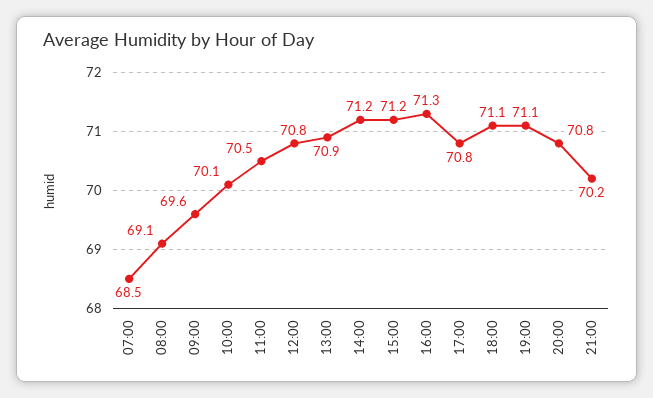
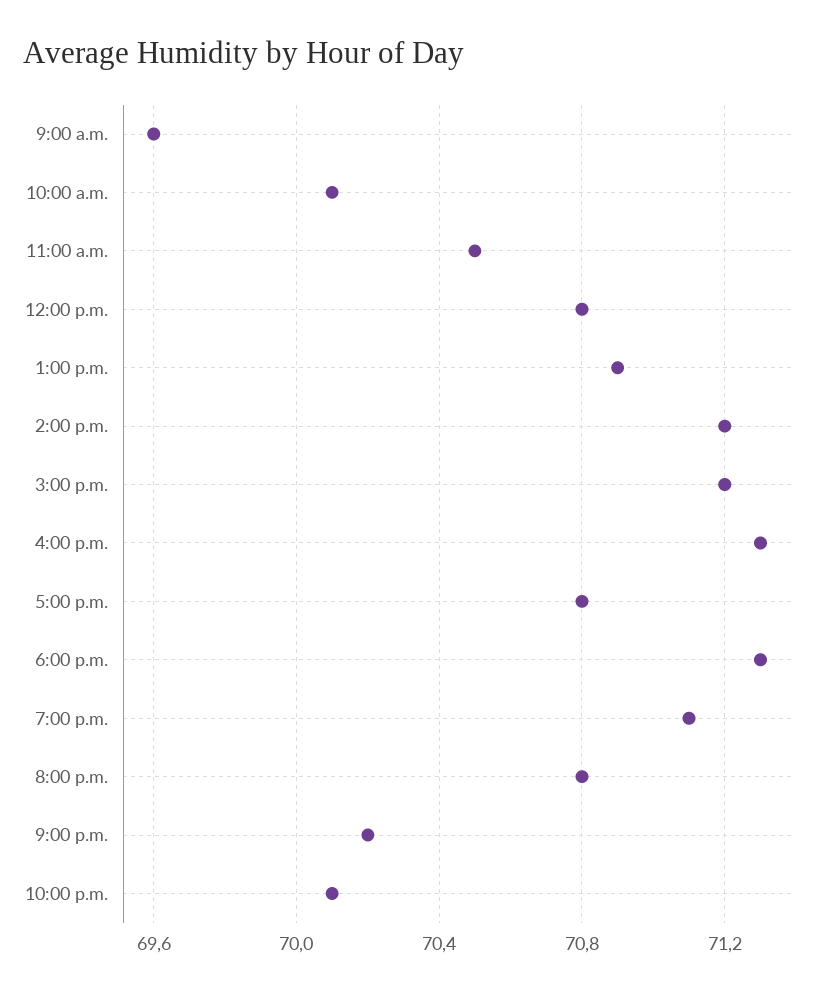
07:00: 68.5 -> none
08:00: 69.1 -> none
18:00: 71.1 -> 71.3
10:00 p.m.: none -> 70.1

